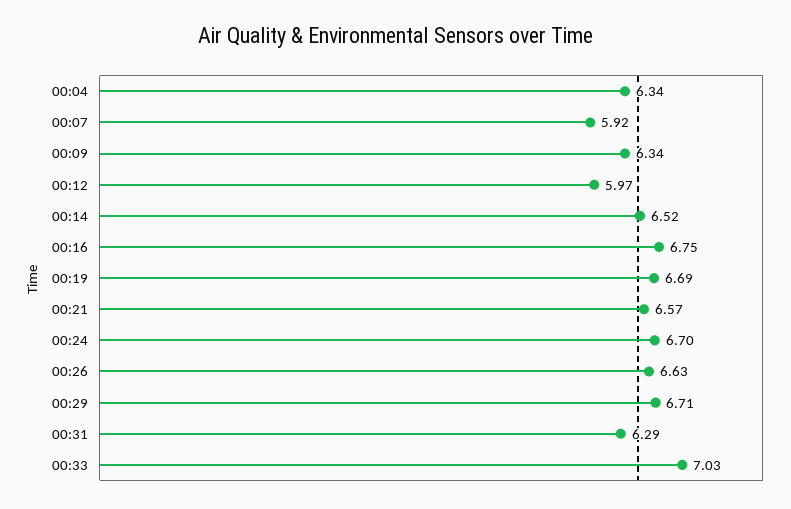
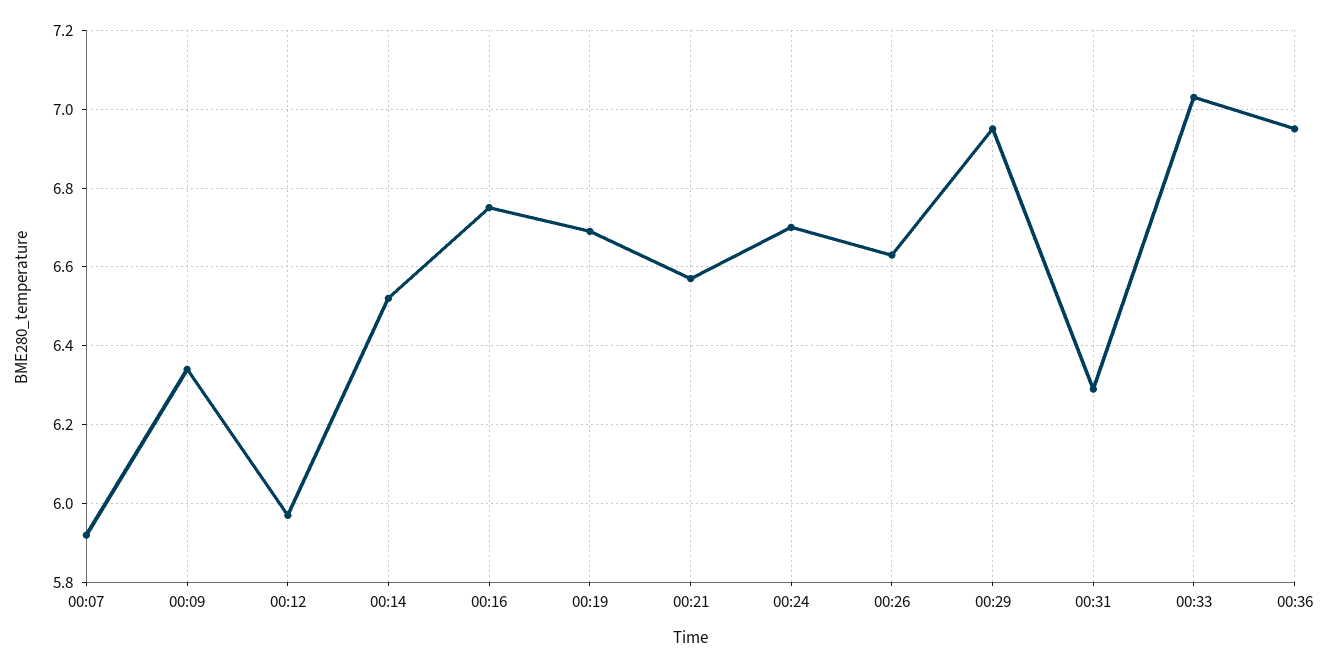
00:04: 6.34 -> none
00:29: 6.71 -> 6.95
00:36: none -> 6.95

